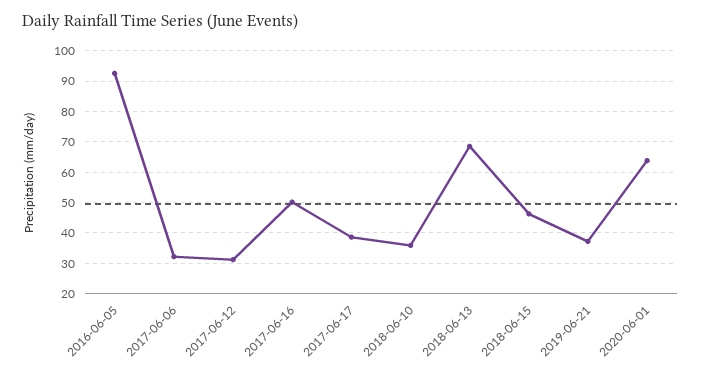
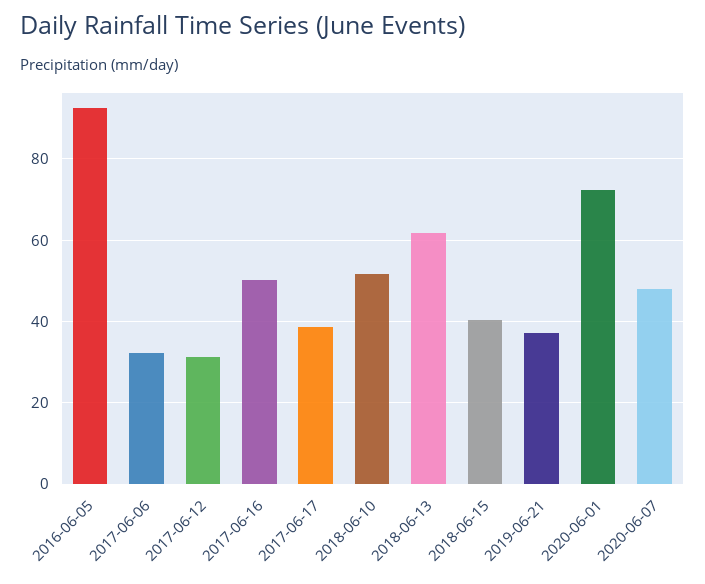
2018-06-10: 36 -> 52
2018-06-13: 68 -> 62
2018-06-15: 46 -> 40
2020-06-01: 64 -> 72
2020-06-07: none -> 48

